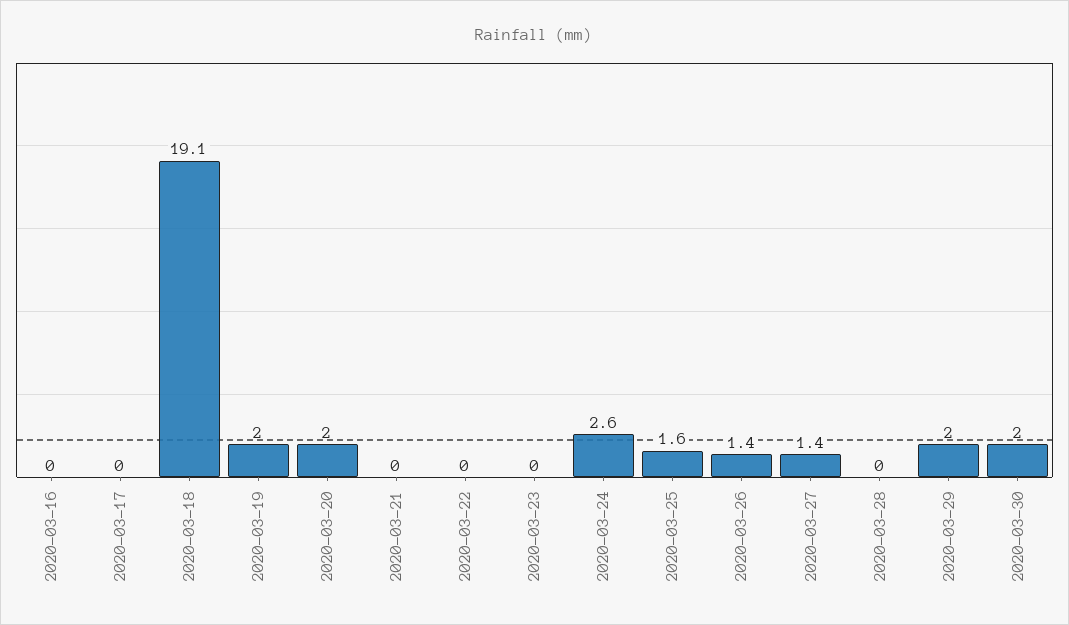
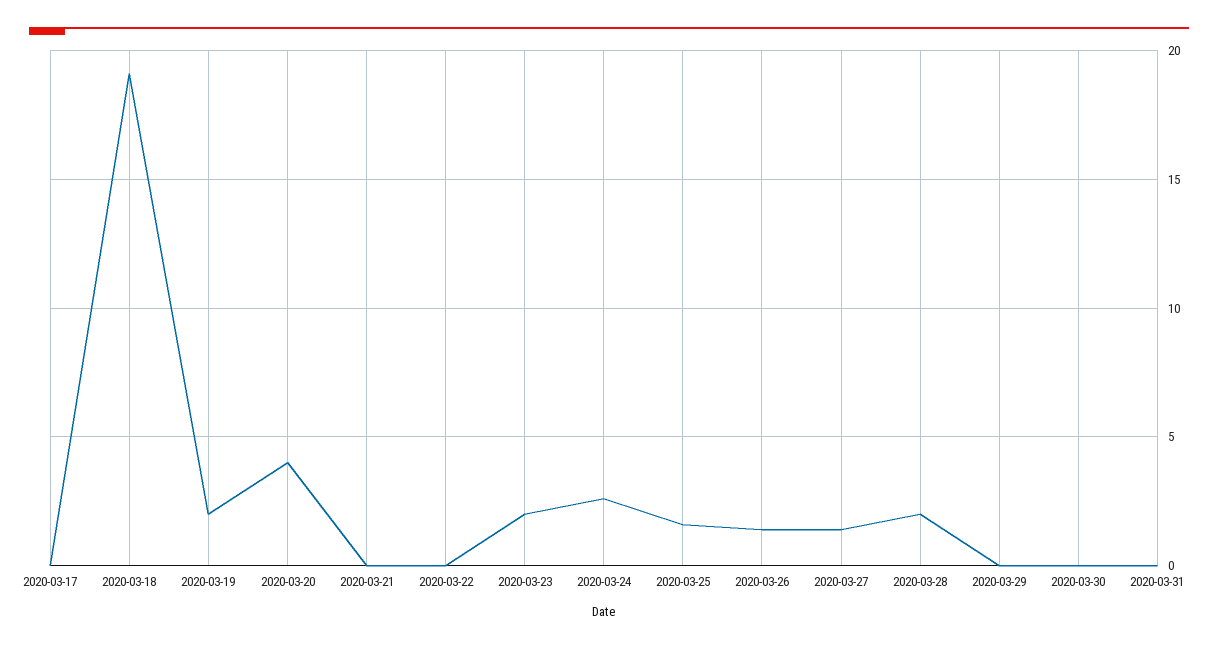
2020-03-16: 0 -> none
2020-03-20: 2 -> 4
2020-03-23: 0 -> 2
2020-03-28: 0 -> 2
2020-03-29: 2 -> 0
2020-03-30: 2 -> 0
2020-03-31: none -> 0

